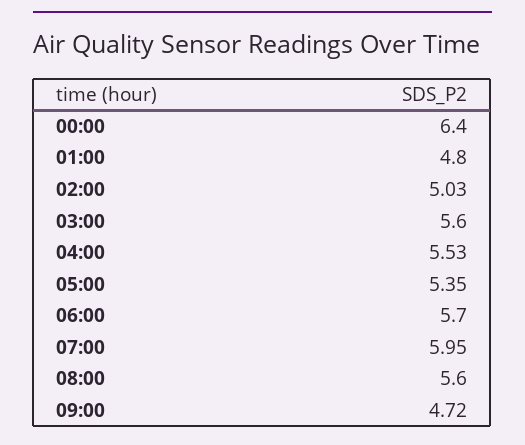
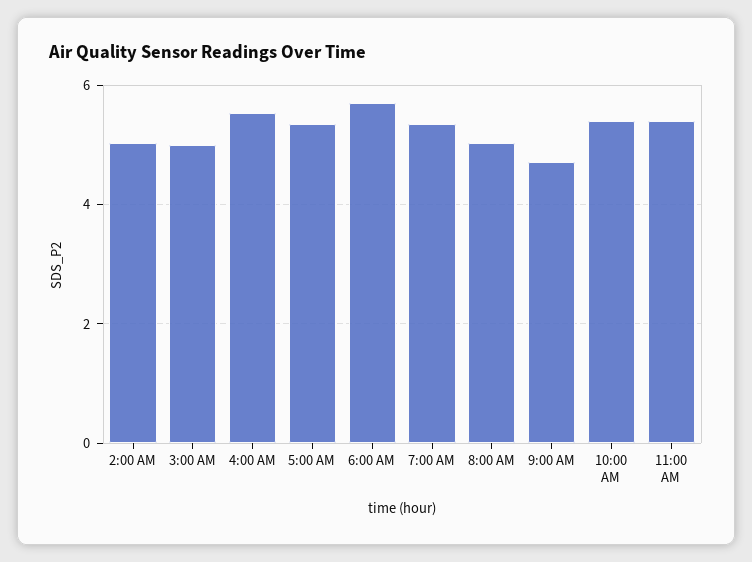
00:00: 6.4 -> none
01:00: 4.8 -> none
03:00: 5.6 -> 5
07:00: 5.95 -> 5.4
08:00: 5.6 -> 5
10:00 AM: none -> 5.4
11:00 AM: none -> 5.4

